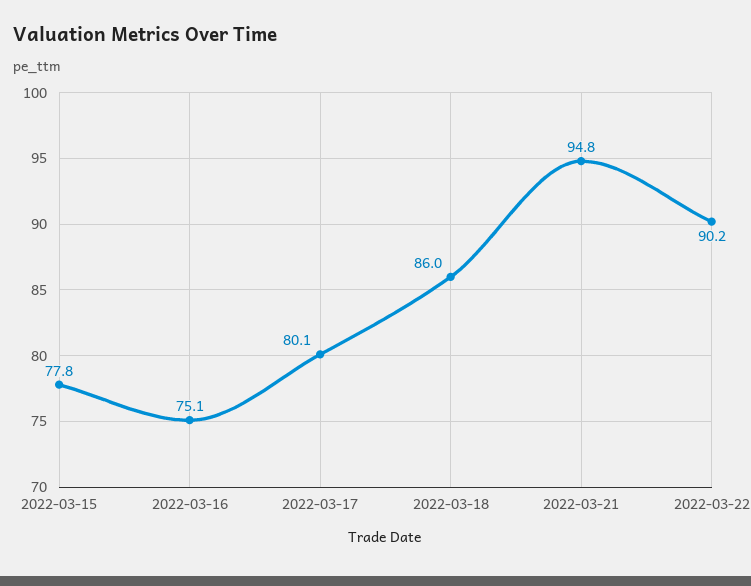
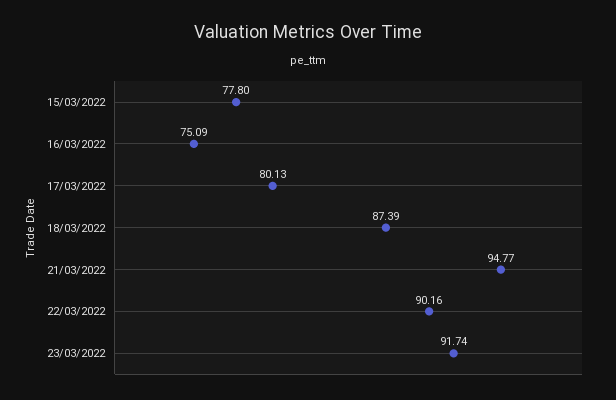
2022-03-18: 86 -> 87.39
23/03/2022: none -> 91.74

